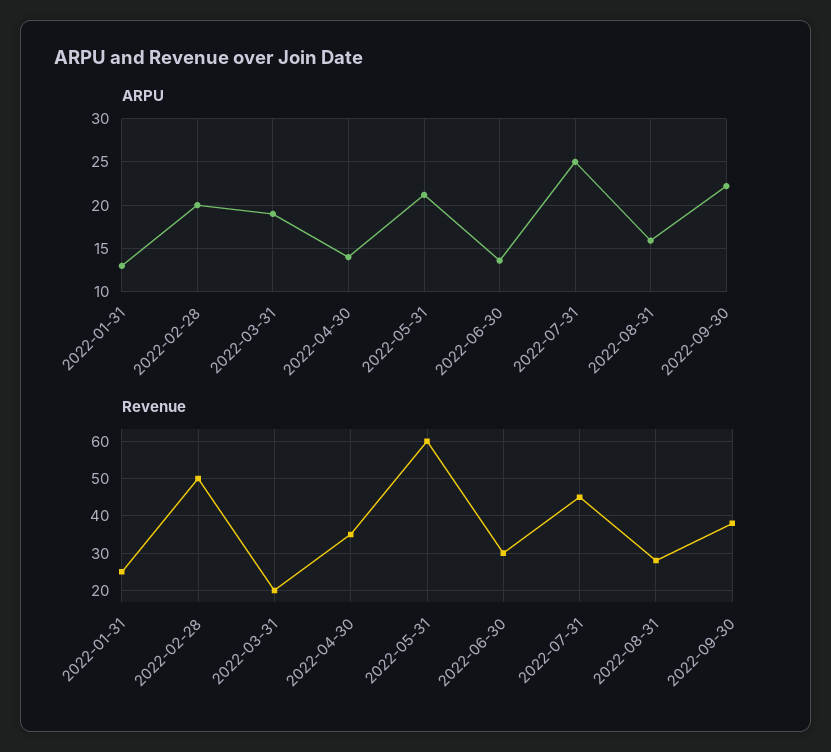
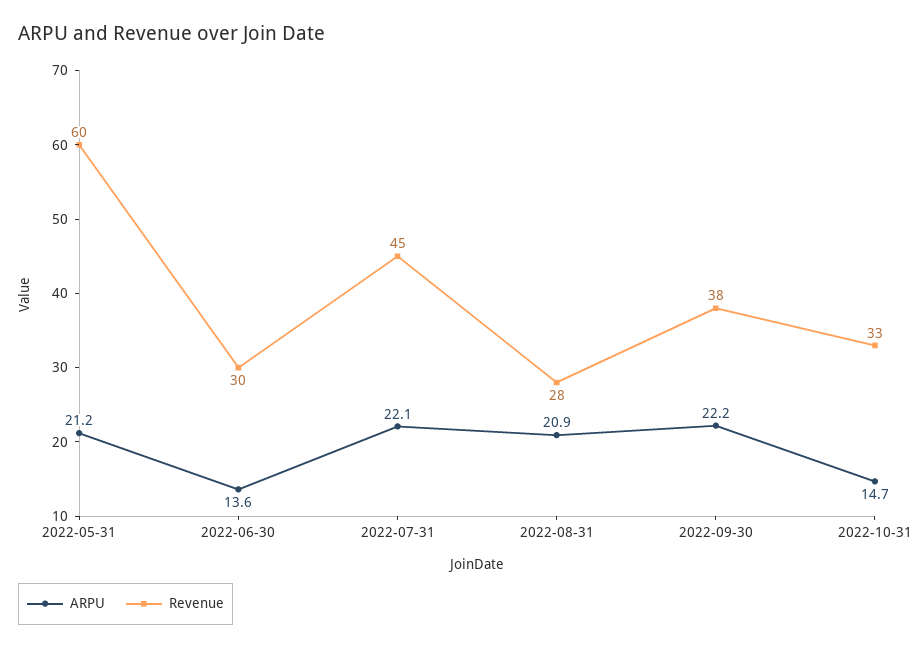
ARPU, 2022-01-31: 13 -> none
ARPU, 2022-02-28: 20 -> none
ARPU, 2022-03-31: 19 -> none
ARPU, 2022-04-30: 14 -> none
ARPU, 2022-07-31: 25 -> 22.1
ARPU, 2022-08-31: 16 -> 20.9
Revenue, 2022-01-31: 25 -> none
Revenue, 2022-02-28: 50 -> none
Revenue, 2022-03-31: 20 -> none
Revenue, 2022-04-30: 35 -> none
ARPU, 2022-10-31: none -> 14.7
Revenue, 2022-10-31: none -> 33

